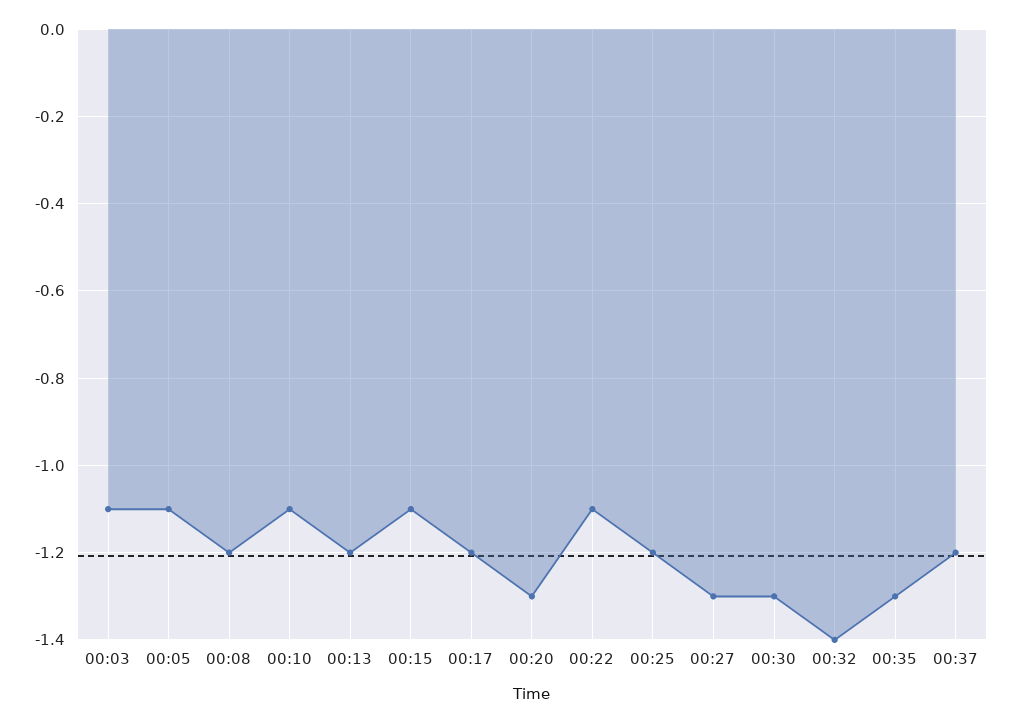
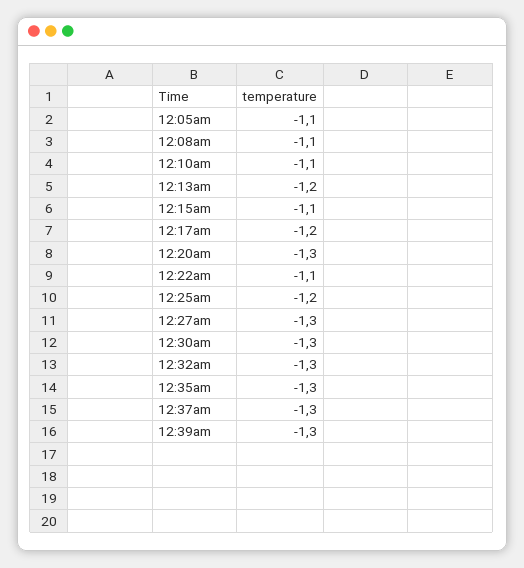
00:03: -1.1 -> none
00:08: -1.2 -> -1.1
00:32: -1.4 -> -1.3
00:37: -1.2 -> -1.3
12:39am: none -> -1.3

